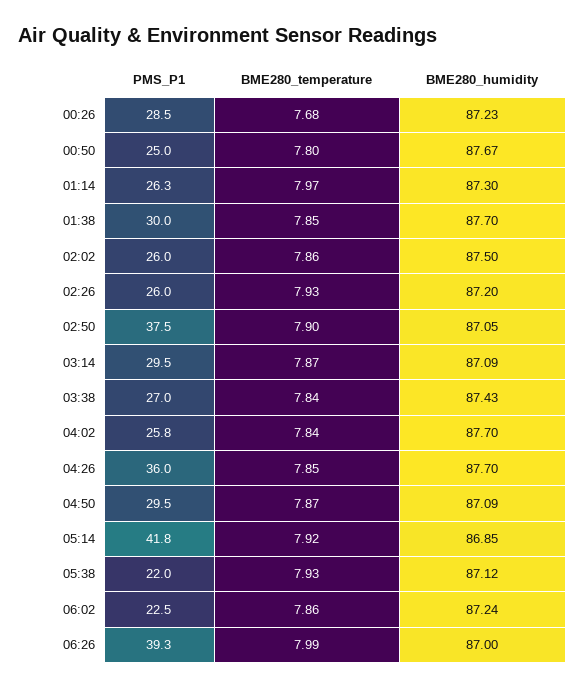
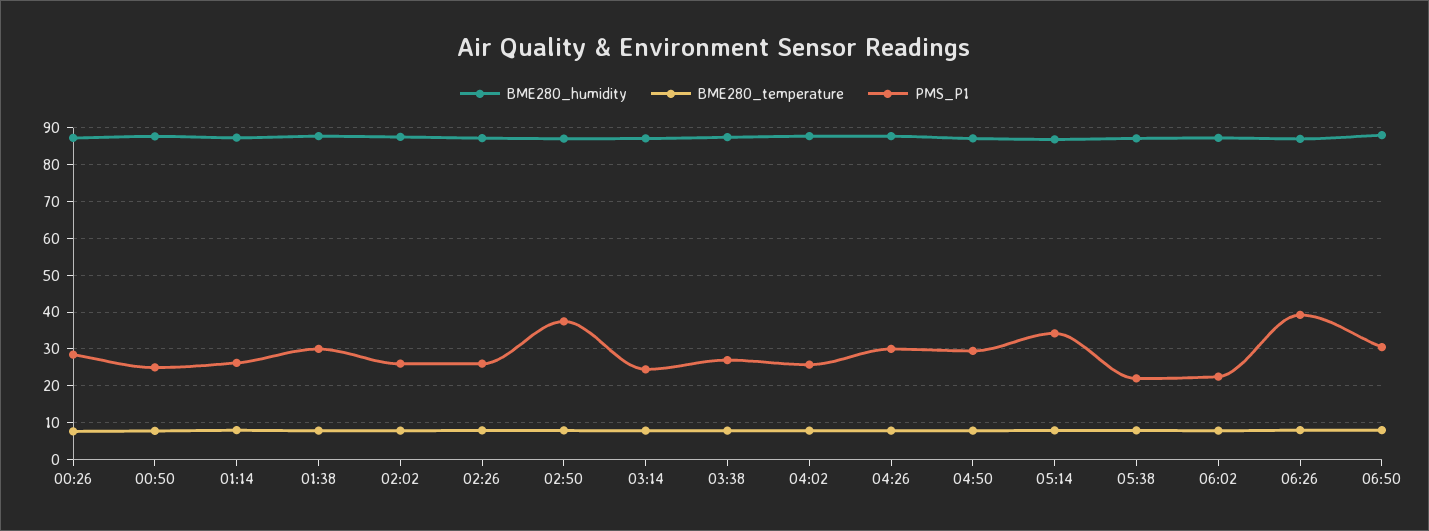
PMS_P1, 03:14: 29.5 -> 24
PMS_P1, 04:26: 36 -> 30
PMS_P1, 05:14: 41.8 -> 34
BME280_humidity, 06:50: none -> 88
BME280_temperature, 06:50: none -> 8
PMS_P1, 06:50: none -> 30

